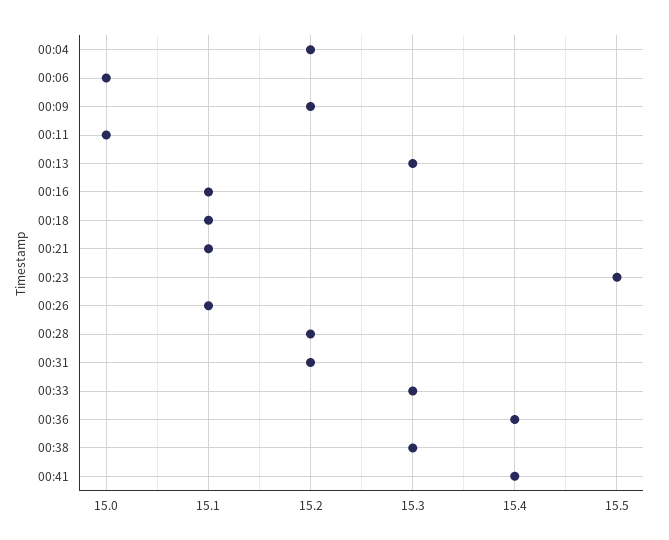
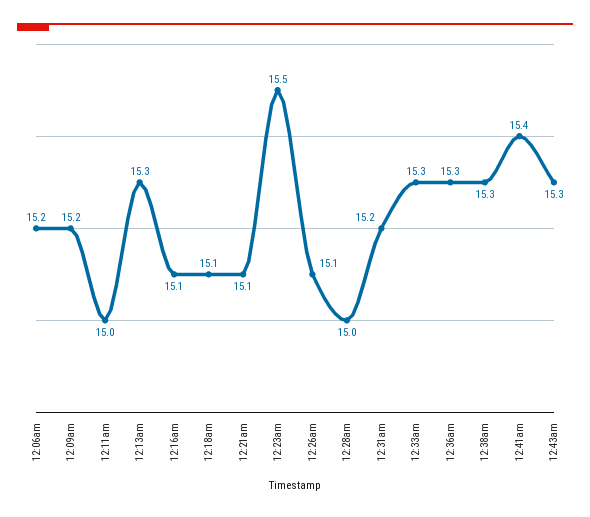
00:04: 15.2 -> none
00:06: 15 -> 15.2
00:28: 15.2 -> 15
00:36: 15.4 -> 15.3
12:43am: none -> 15.3

